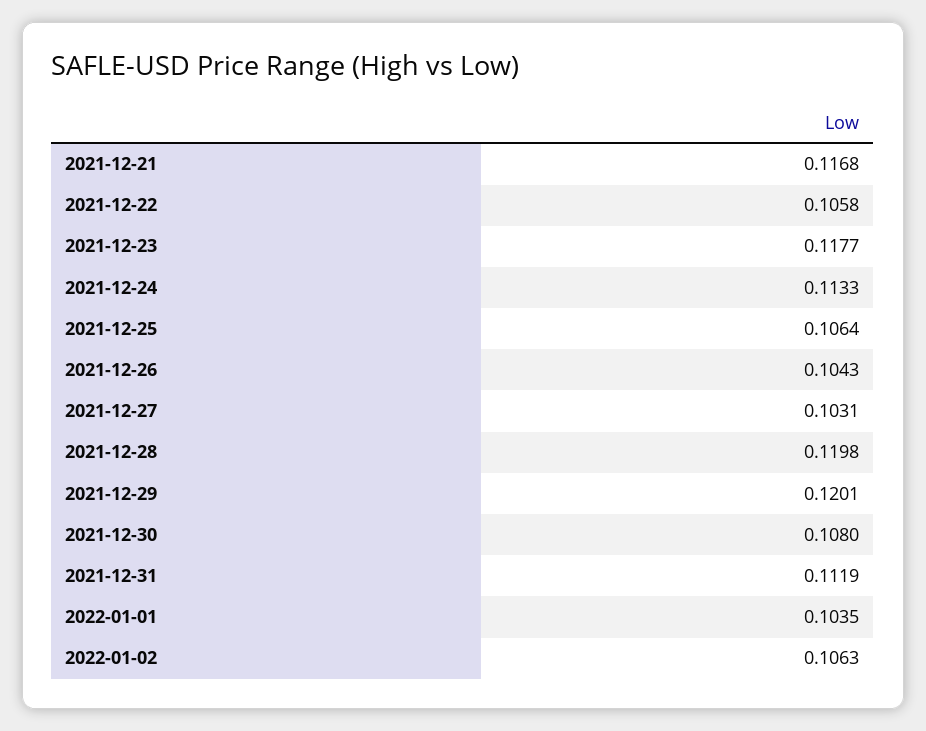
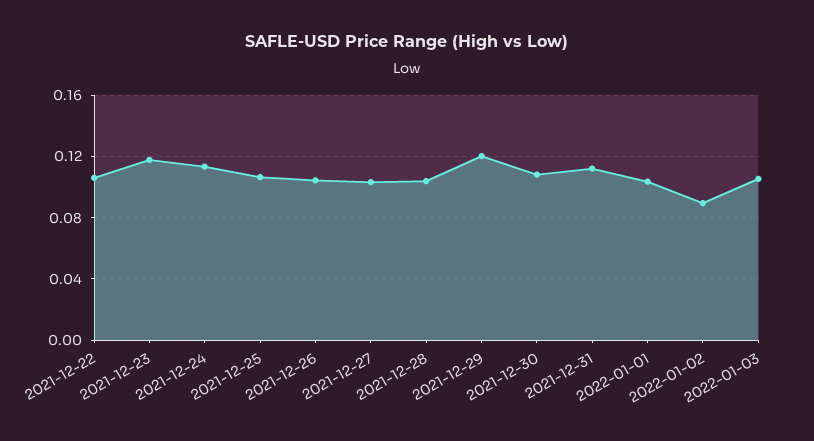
2021-12-21: 0.1168 -> none
2021-12-28: 0.1198 -> 0.105
2022-01-02: 0.1063 -> 0.09
2022-01-03: none -> 0.105

